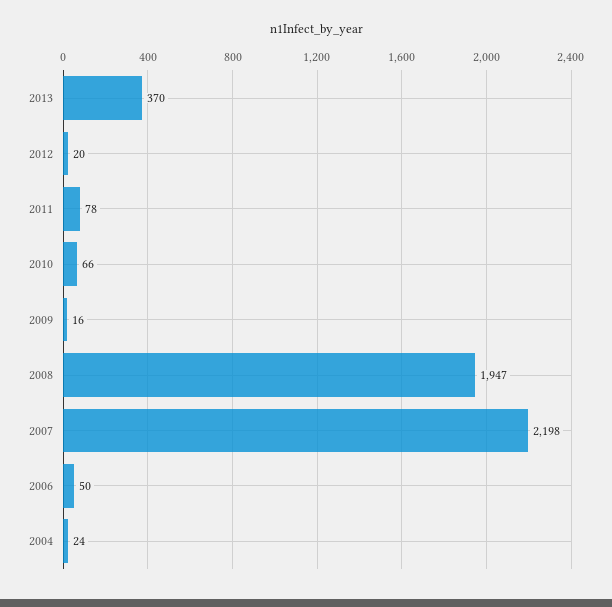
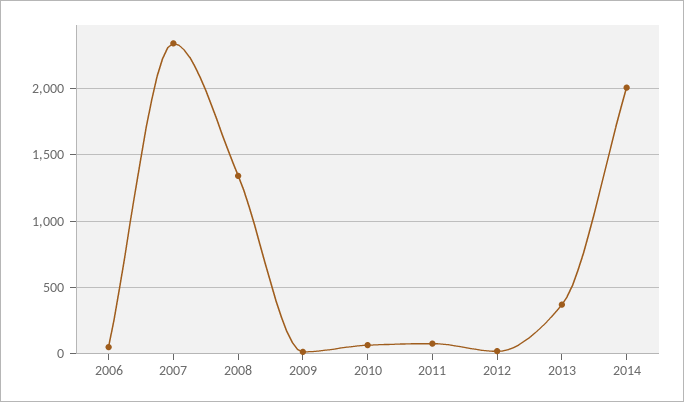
2008: 1947 -> 1350
2007: 2198 -> 2350
2004: 24 -> none
2014: none -> 2000

